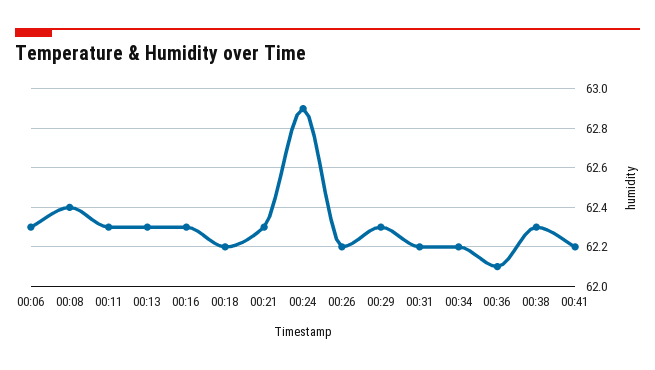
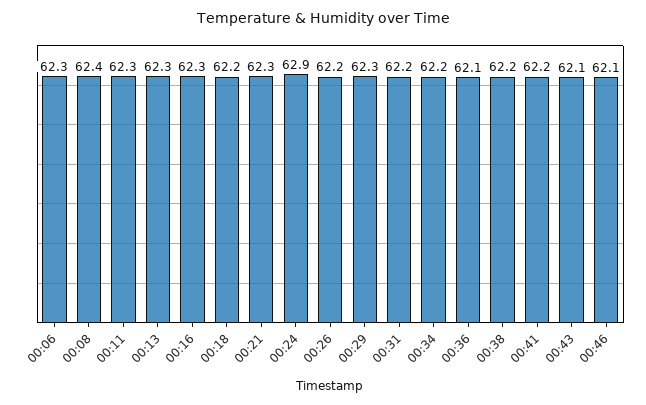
00:38: 62.3 -> 62.2
00:43: none -> 62.1
00:46: none -> 62.1

